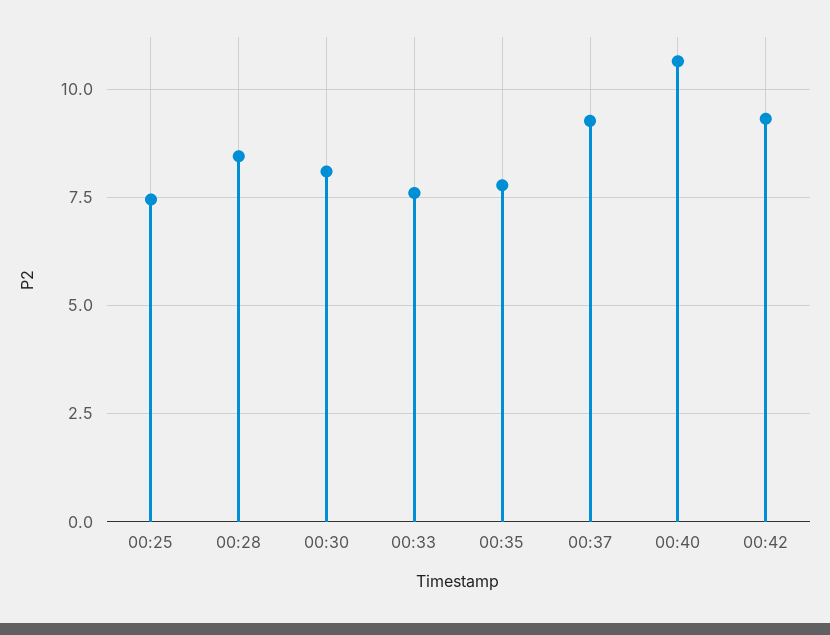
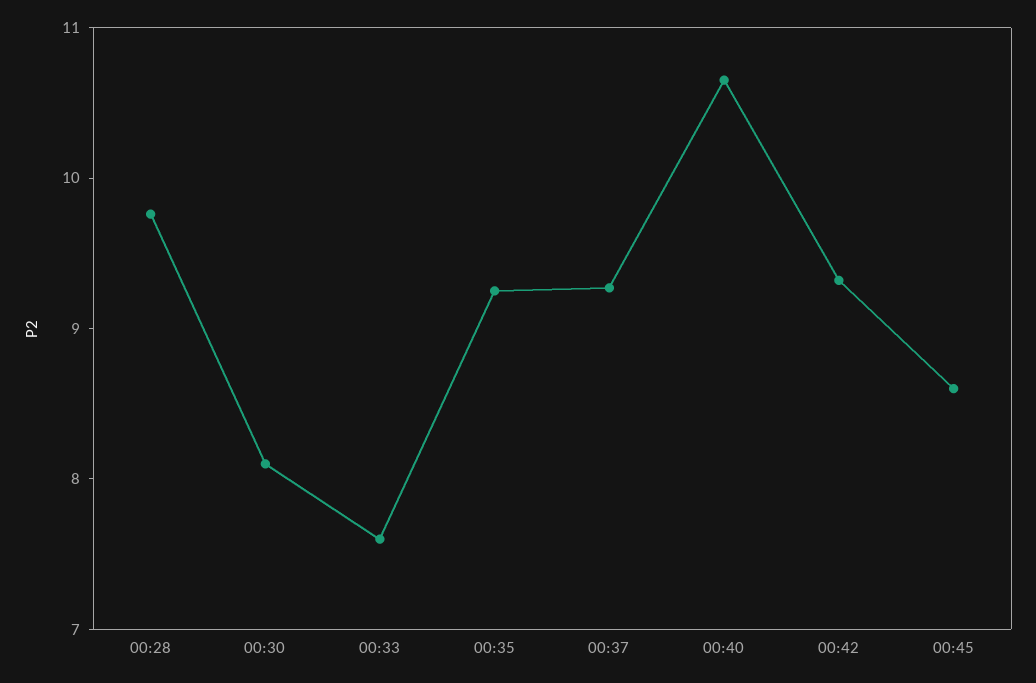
00:25: 7.5 -> none
00:28: 8.5 -> 9.8
00:35: 7.75 -> 9.2
00:45: none -> 8.6

